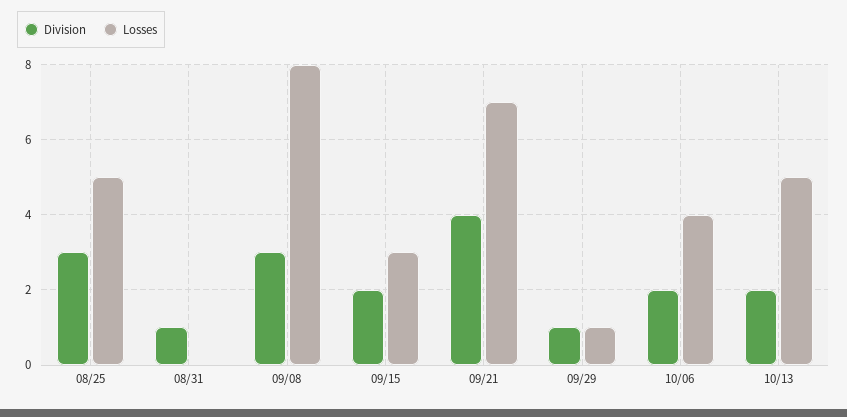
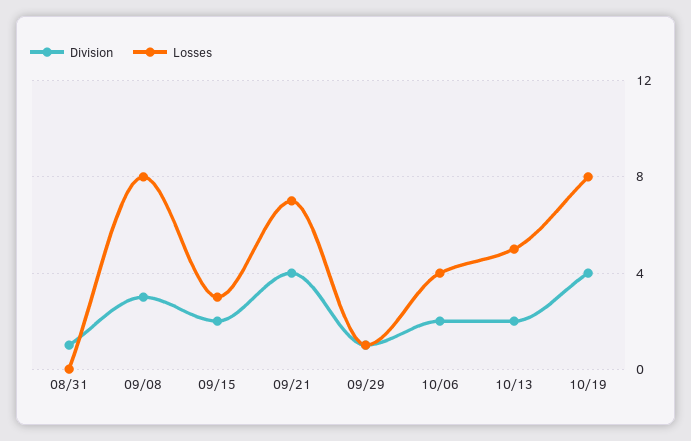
Division, 08/25: 3 -> none
Losses, 08/25: 5 -> none
Division, 10/19: none -> 4
Losses, 10/19: none -> 8

